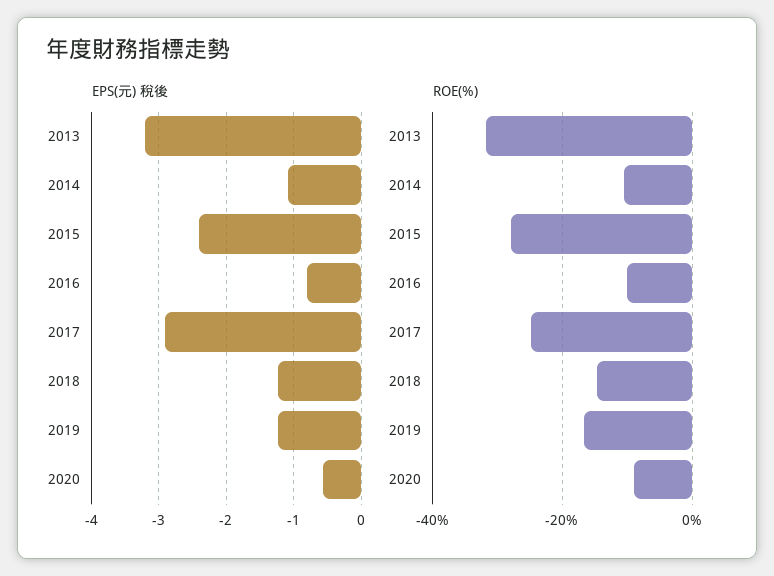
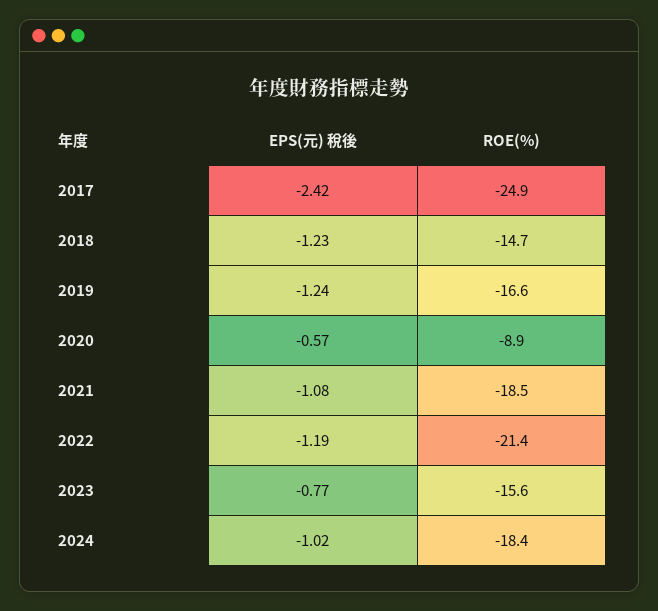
EPS(元) 稅後, 2013: -3.2 -> none
EPS(元) 稅後, 2014: -1.1 -> none
EPS(元) 稅後, 2015: -2.4 -> none
EPS(元) 稅後, 2016: -0.8 -> none
EPS(元) 稅後, 2017: -2.9 -> -2.42
ROE(%), 2013: -32 -> none
ROE(%), 2014: -10 -> none
ROE(%), 2015: -28 -> none
ROE(%), 2016: -10 -> none
EPS(元) 稅後, 2021: none -> -1.08
ROE(%), 2021: none -> -18.5
EPS(元) 稅後, 2022: none -> -1.19
ROE(%), 2022: none -> -21.4
EPS(元) 稅後, 2023: none -> -0.77
ROE(%), 2023: none -> -15.6
EPS(元) 稅後, 2024: none -> -1.02
ROE(%), 2024: none -> -18.4

